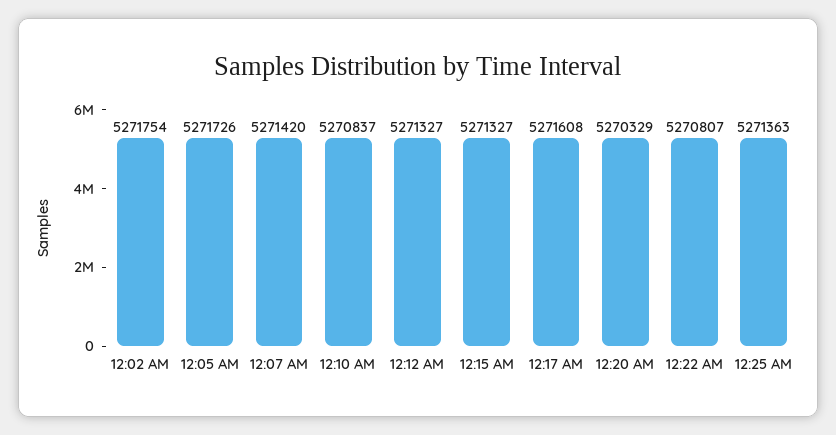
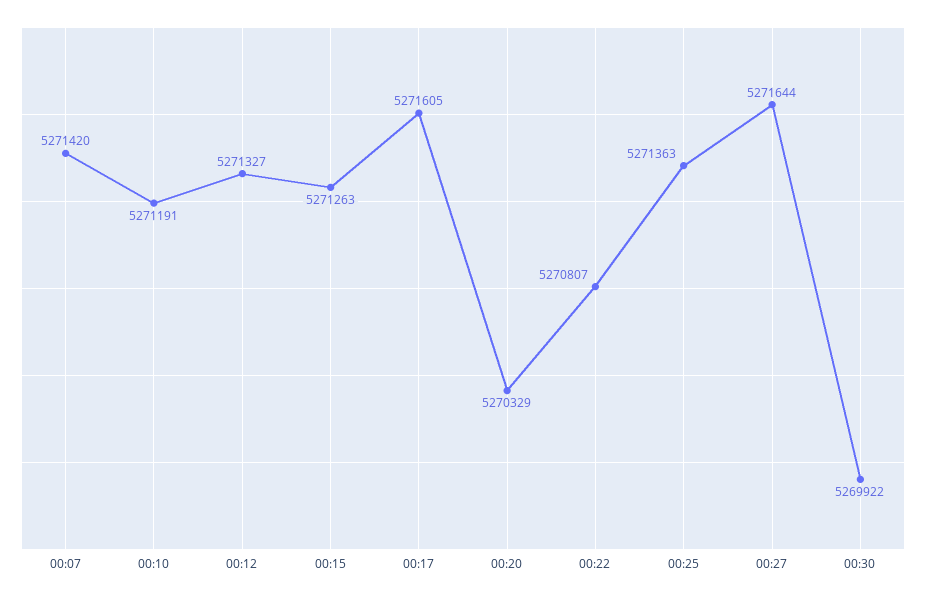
12:02 AM: 5271754 -> none
12:05 AM: 5271726 -> none
12:10 AM: 5270837 -> 5271191
12:15 AM: 5271327 -> 5271263
12:17 AM: 5271608 -> 5271605
00:27: none -> 5271644
00:30: none -> 5269922

